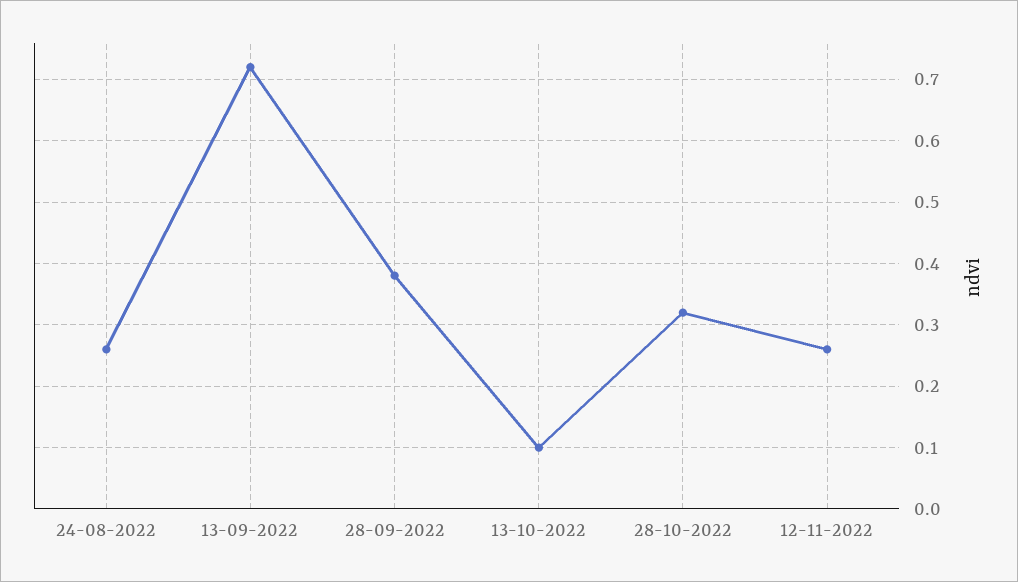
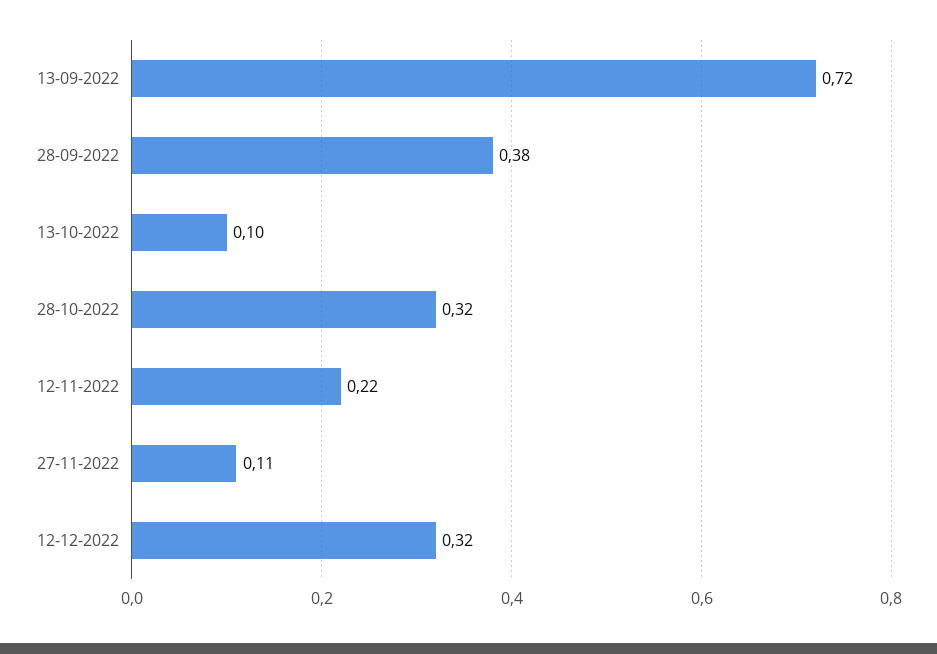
24-08-2022: 0.26 -> none
12-11-2022: 0.26 -> 0.22
27-11-2022: none -> 0.11
12-12-2022: none -> 0.32

